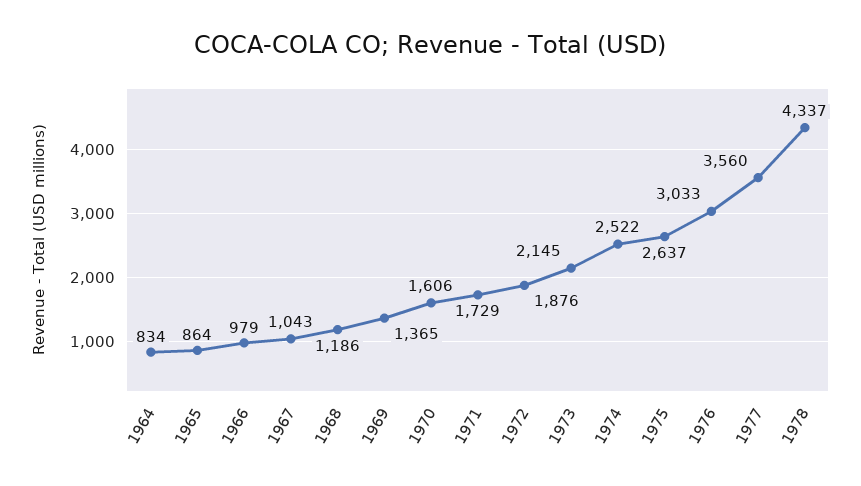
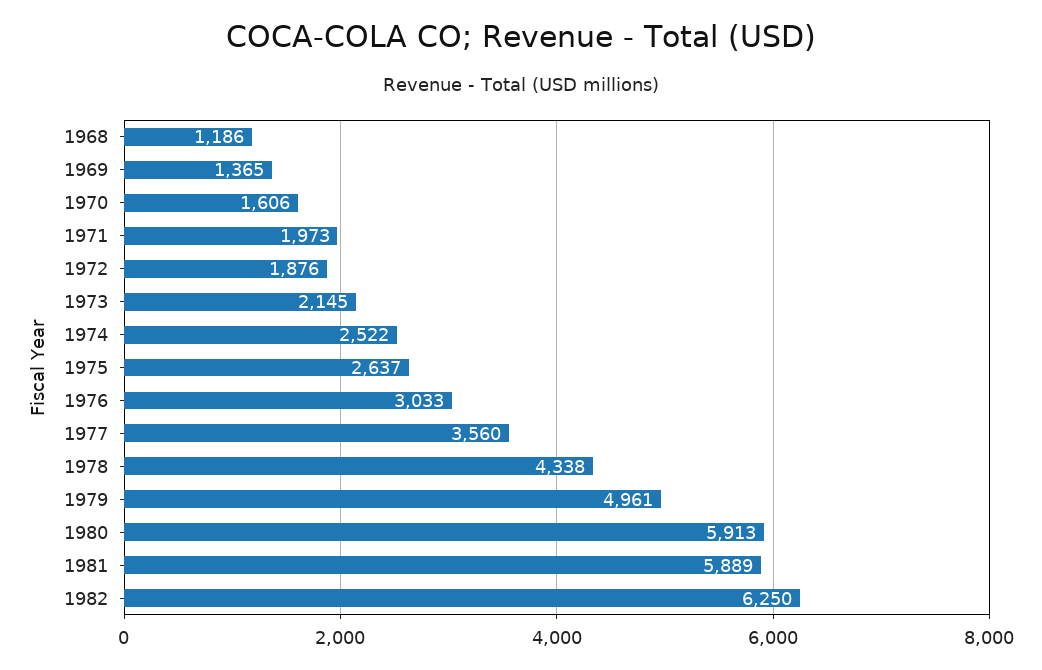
1964: 834 -> none
1965: 864 -> none
1966: 979 -> none
1967: 1043 -> none
1971: 1729 -> 1973
1978: 4337 -> 4338
1979: none -> 4961
1980: none -> 5913
1981: none -> 5889
1982: none -> 6250

